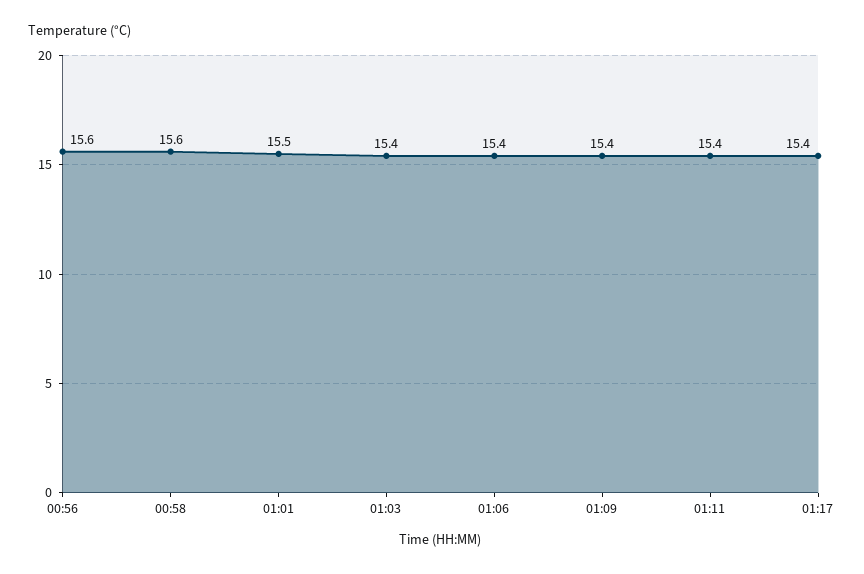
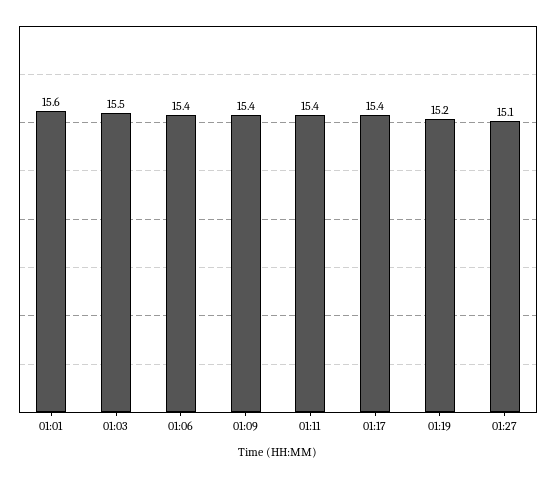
00:56: 15.6 -> none
00:58: 15.6 -> none
01:01: 15.5 -> 15.6
01:03: 15.4 -> 15.5
01:19: none -> 15.2
01:27: none -> 15.1

